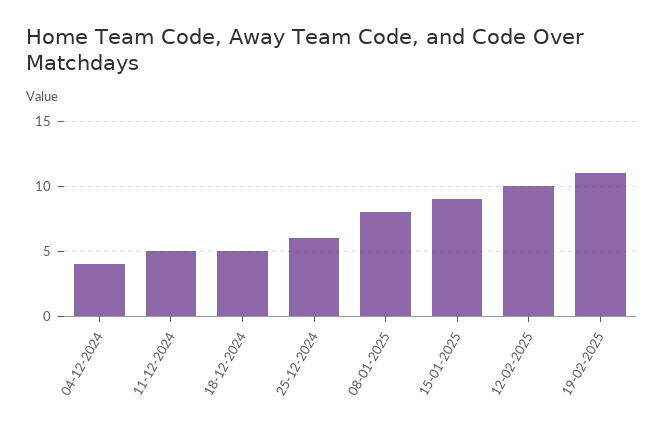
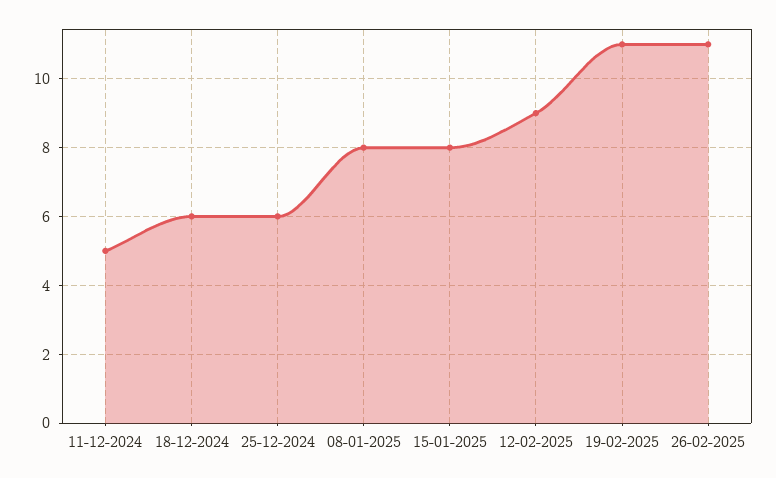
04-12-2024: 4 -> none
18-12-2024: 5 -> 6
15-01-2025: 9 -> 8
12-02-2025: 10 -> 9
26-02-2025: none -> 11

